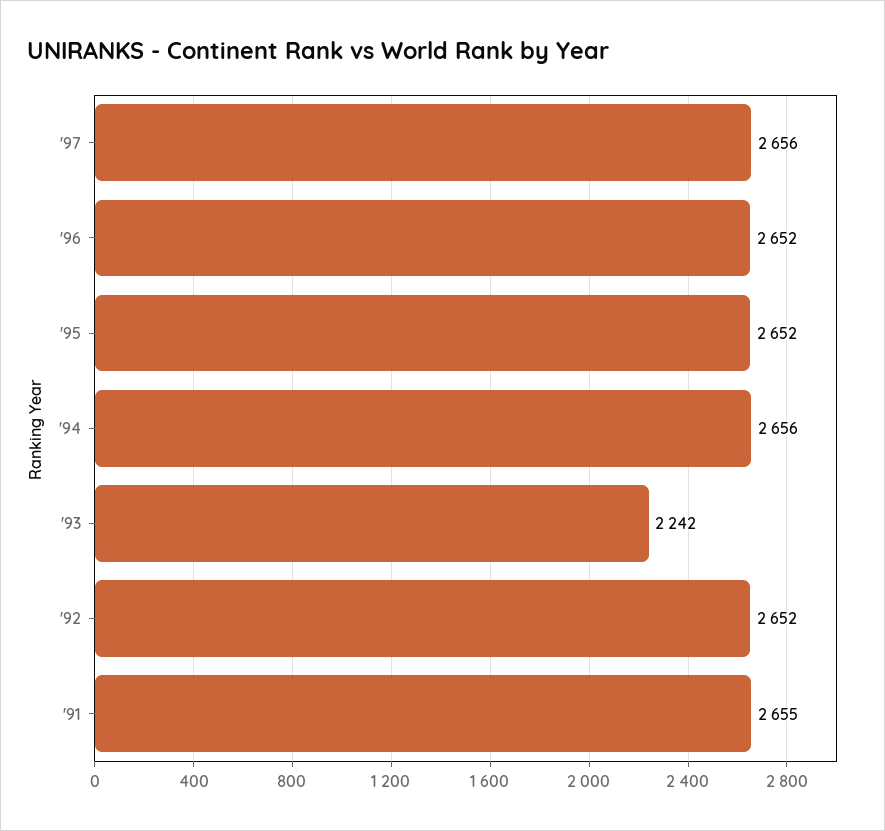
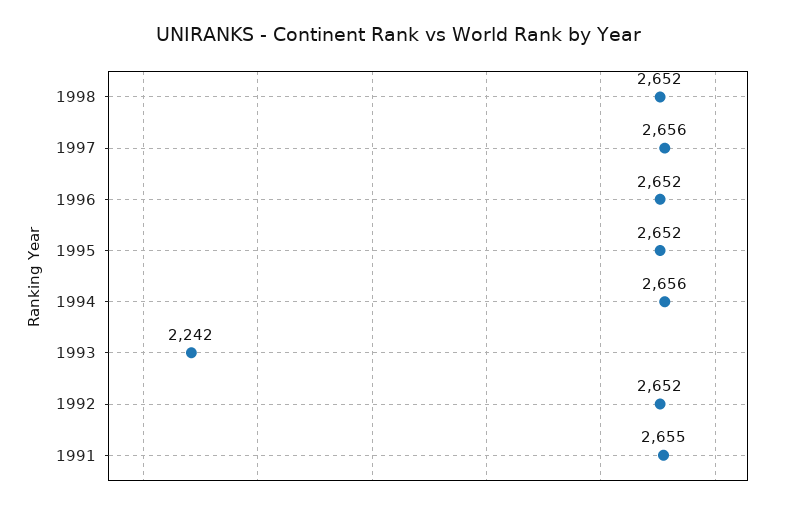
1998: none -> 2652

